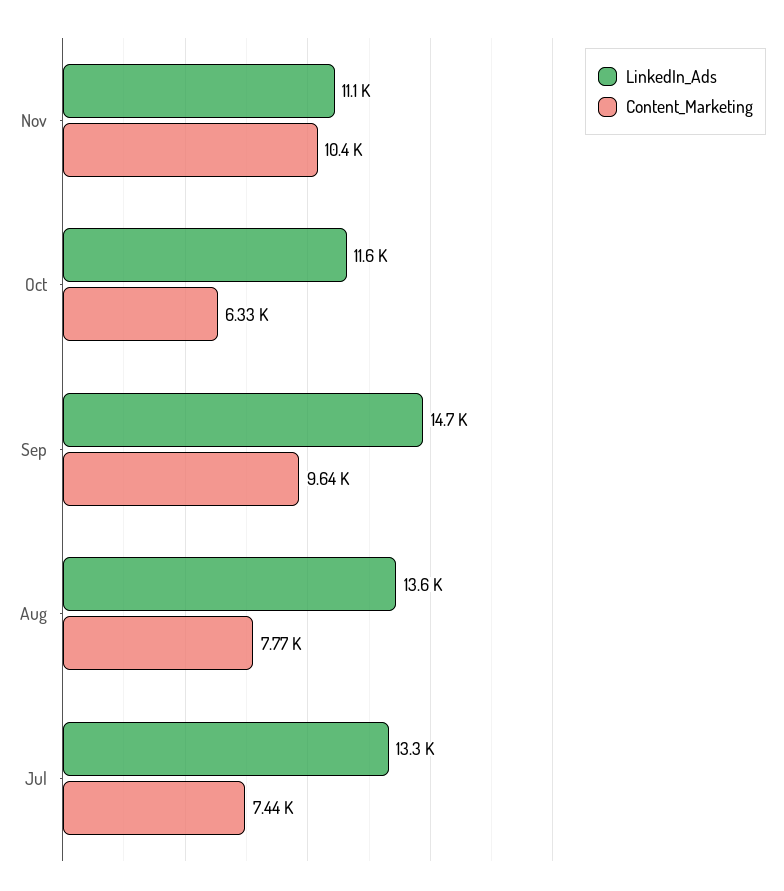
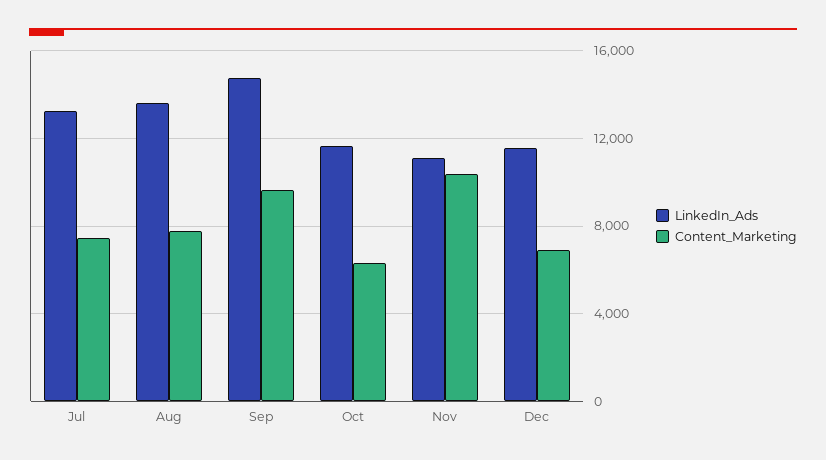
LinkedIn_Ads, Dec: none -> 11500
Content_Marketing, Dec: none -> 7000

